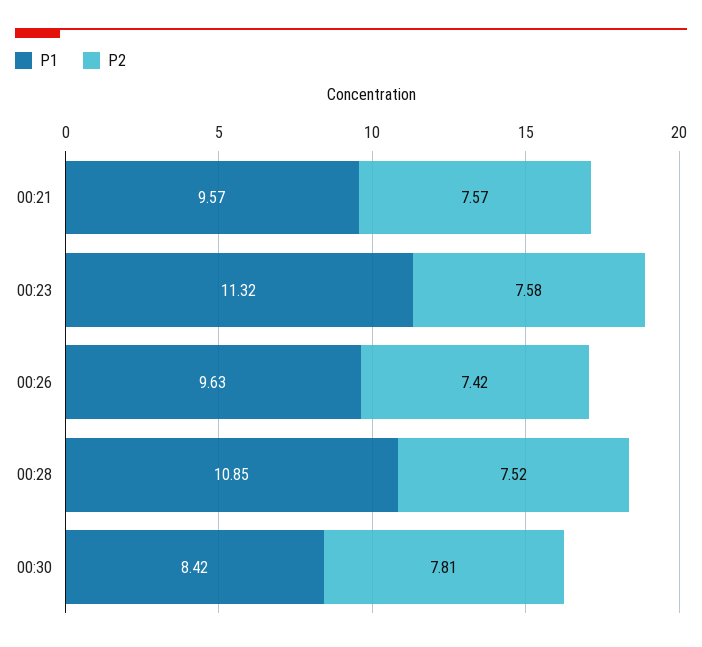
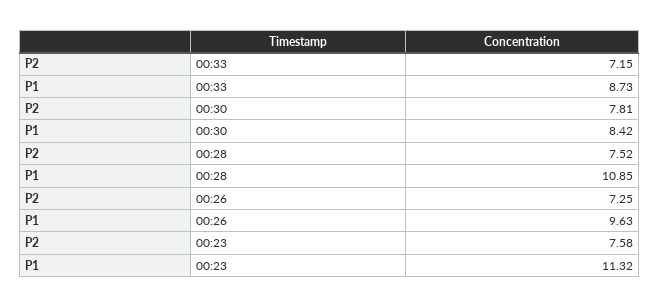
P1, 00:21: 9.57 -> none
P2, 00:21: 7.57 -> none
P2, 00:26: 7.42 -> 7.25
P2, 00:33: none -> 7.15
P1, 00:33: none -> 8.73

